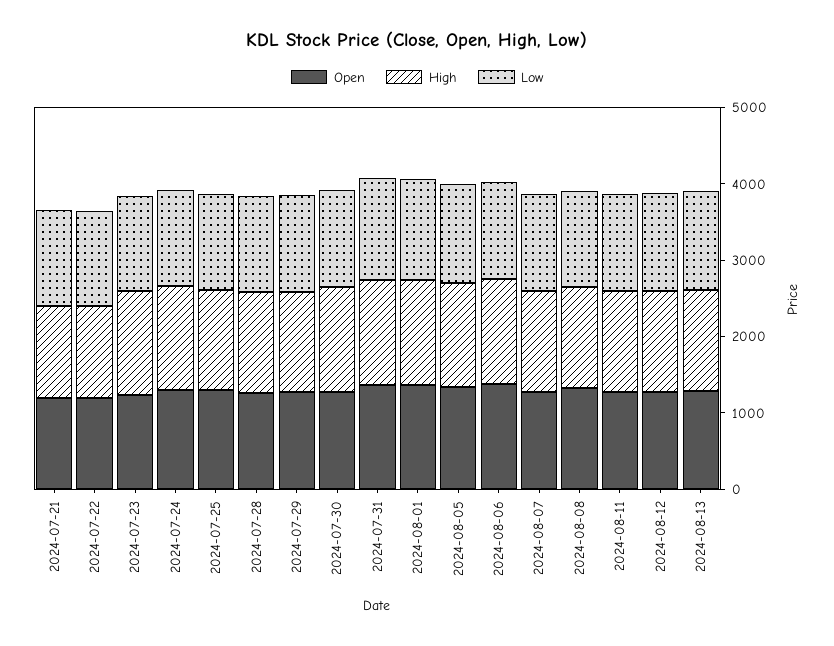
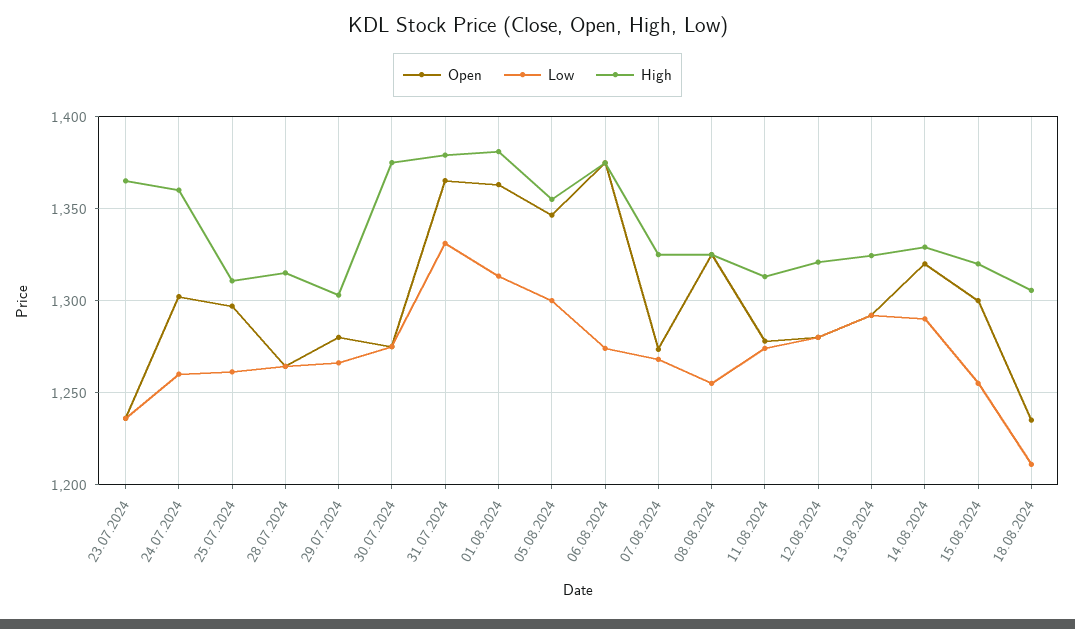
Open, 2024-07-21: 1200 -> none
High, 2024-07-21: 1200 -> none
Low, 2024-07-21: 1200 -> none
Open, 2024-07-22: 1200 -> none
High, 2024-07-22: 1200 -> none
Low, 2024-07-22: 1200 -> none
Open, 14.08.2024: none -> 1320
Low, 14.08.2024: none -> 1290
High, 14.08.2024: none -> 1330
Open, 15.08.2024: none -> 1300
Low, 15.08.2024: none -> 1255
High, 15.08.2024: none -> 1320
Open, 18.08.2024: none -> 1235
Low, 18.08.2024: none -> 1210
High, 18.08.2024: none -> 1305

